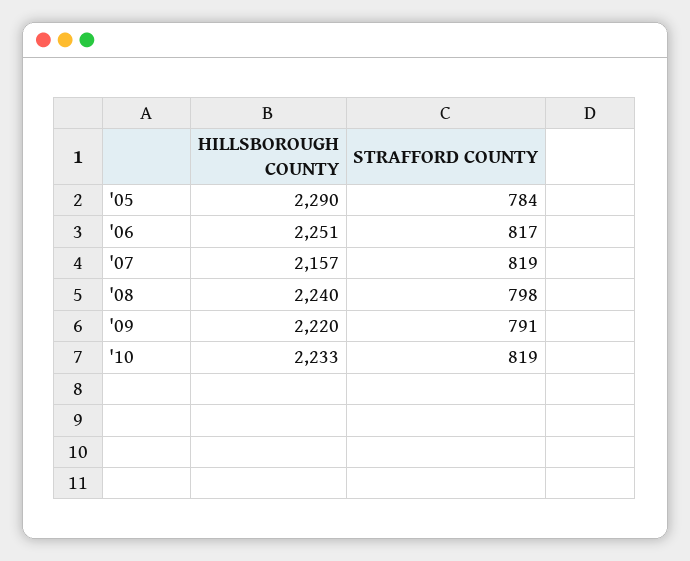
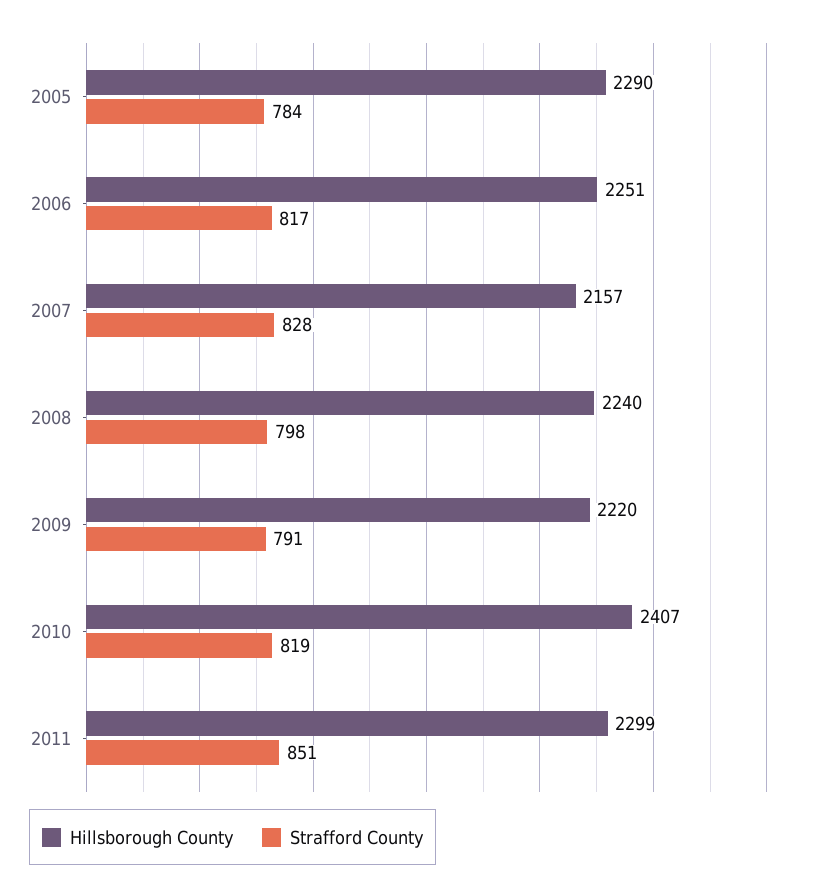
STRAFFORD COUNTY, '07: 819 -> 828
HILLSBOROUGH COUNTY, '10: 2233 -> 2407
HILLSBOROUGH COUNTY, 2011: none -> 2299
STRAFFORD COUNTY, 2011: none -> 851

